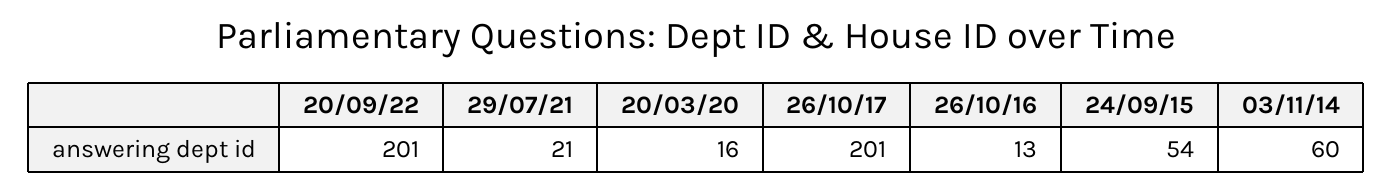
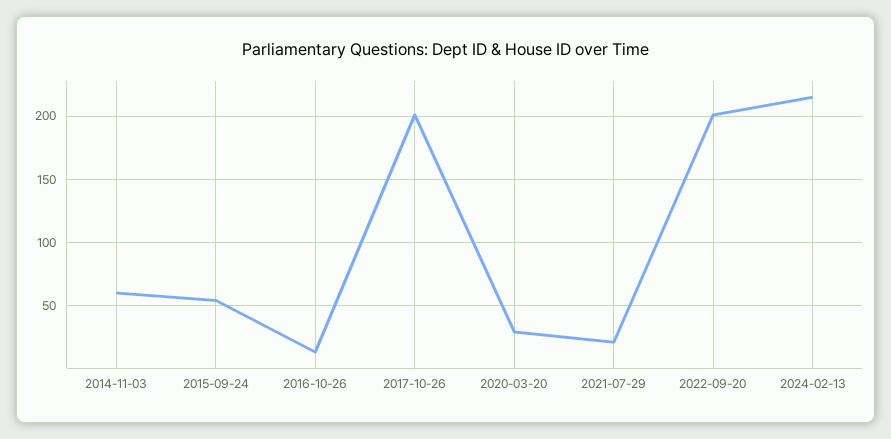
20/03/20: 16 -> 30
2024-02-13: none -> 215

